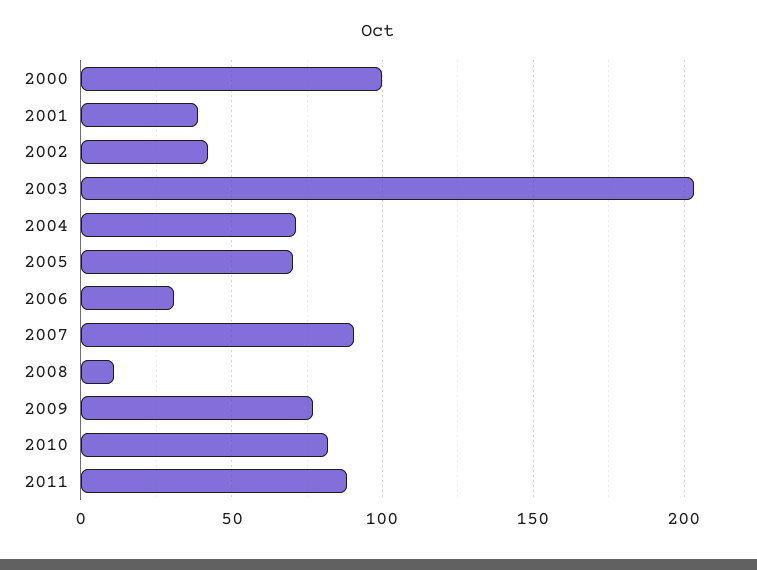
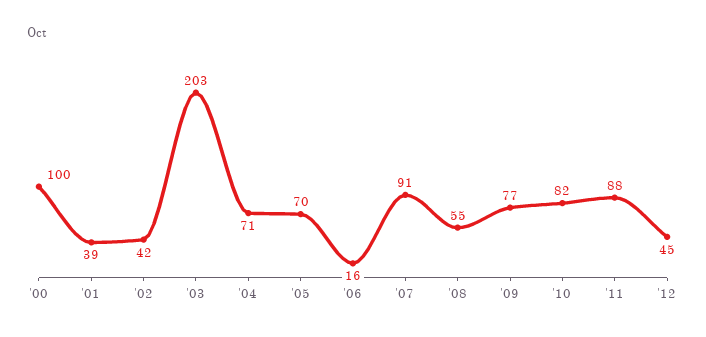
2006: 30 -> 16
2008: 10 -> 55
'12: none -> 45

